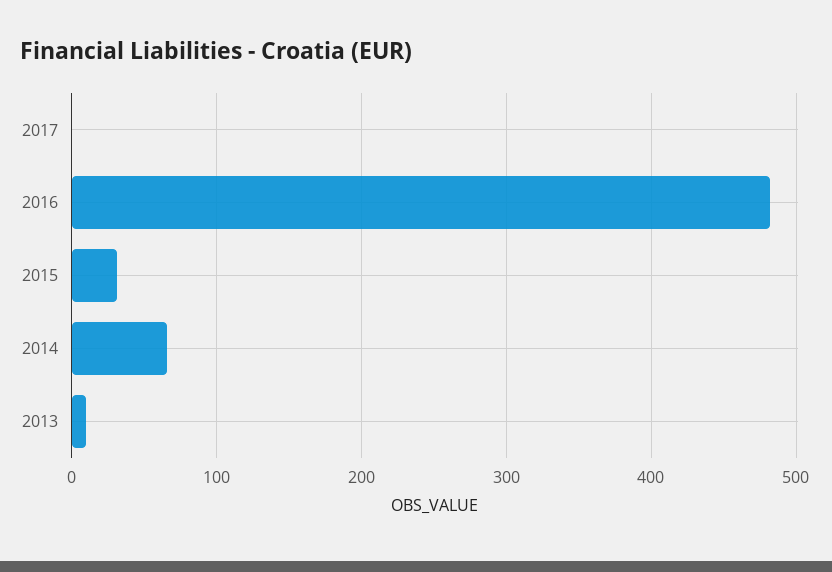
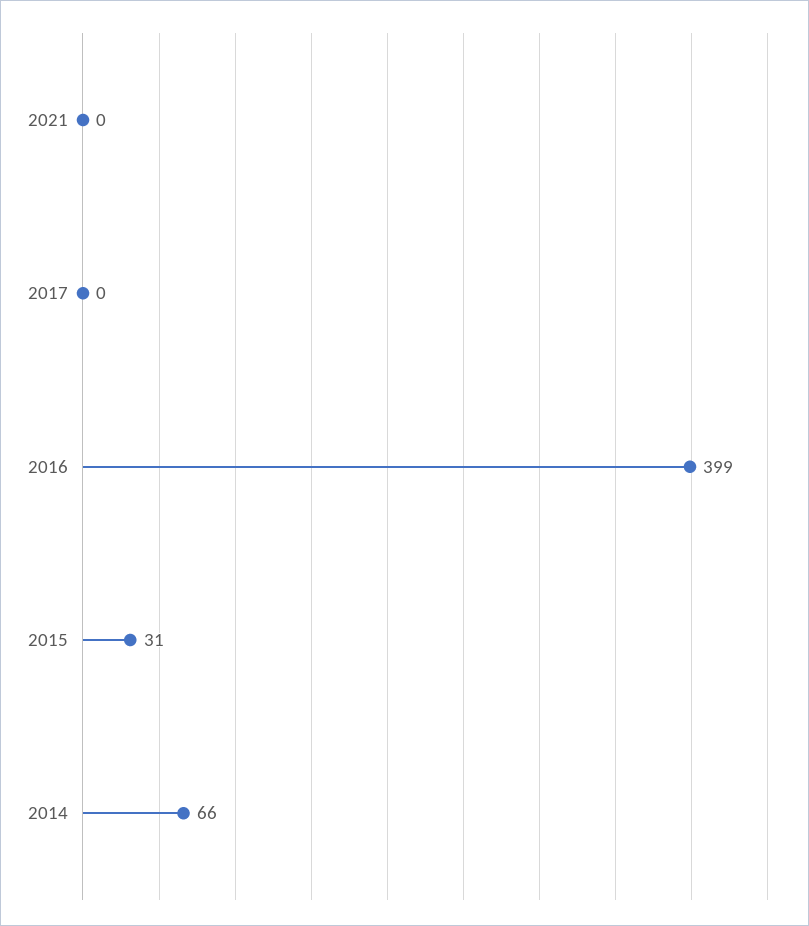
2016: 480 -> 399
2013: 10 -> none
2021: none -> 0

